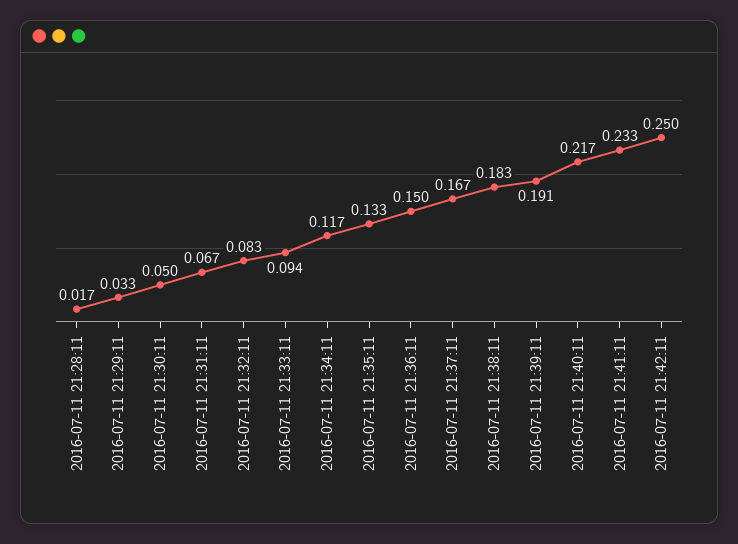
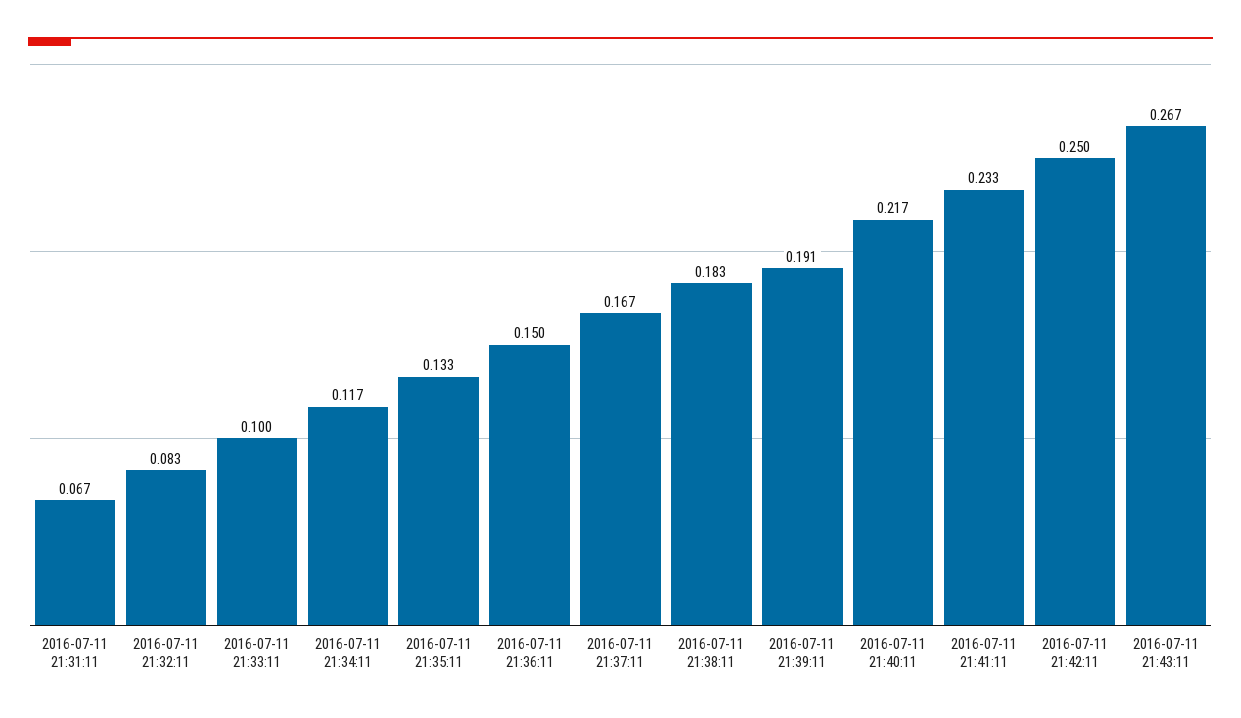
2016-07-11 21:28:11: 0.017 -> none
2016-07-11 21:29:11: 0.033 -> none
2016-07-11 21:30:11: 0.05 -> none
2016-07-11 21:33:11: 0.094 -> 0.1
2016-07-11 21:43:11: none -> 0.267

